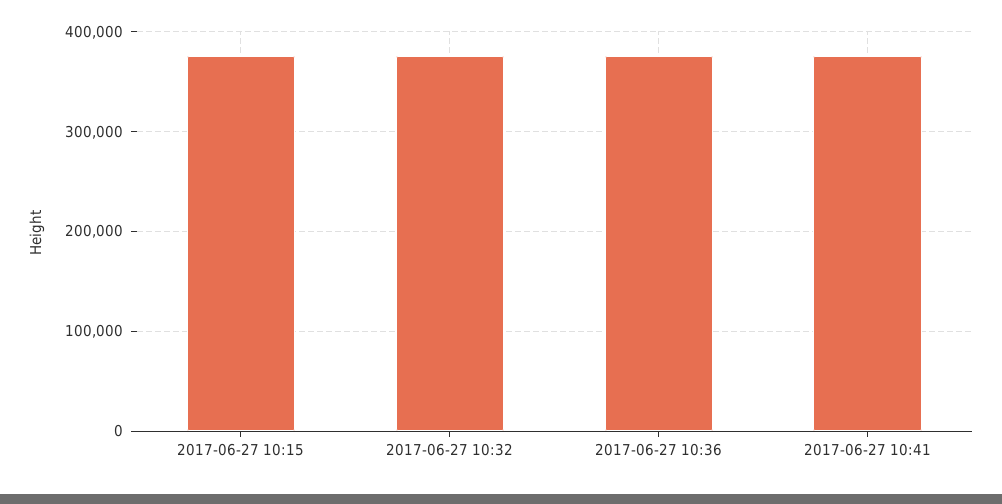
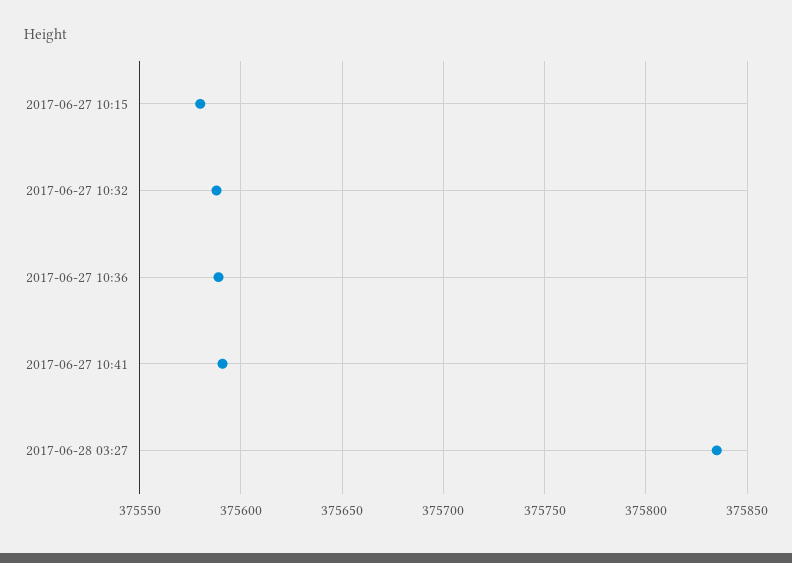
2017-06-28 03:27: none -> 375835

